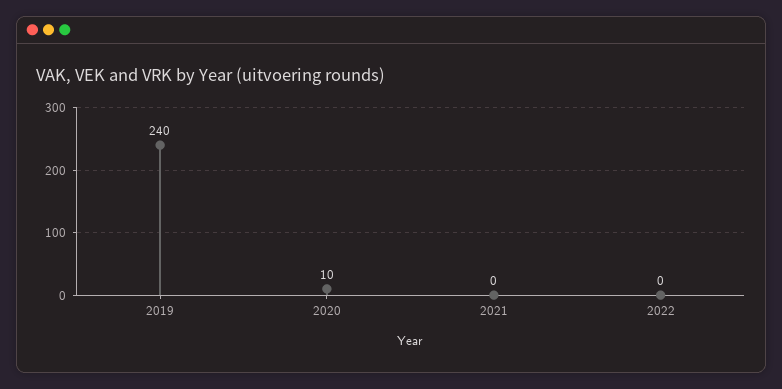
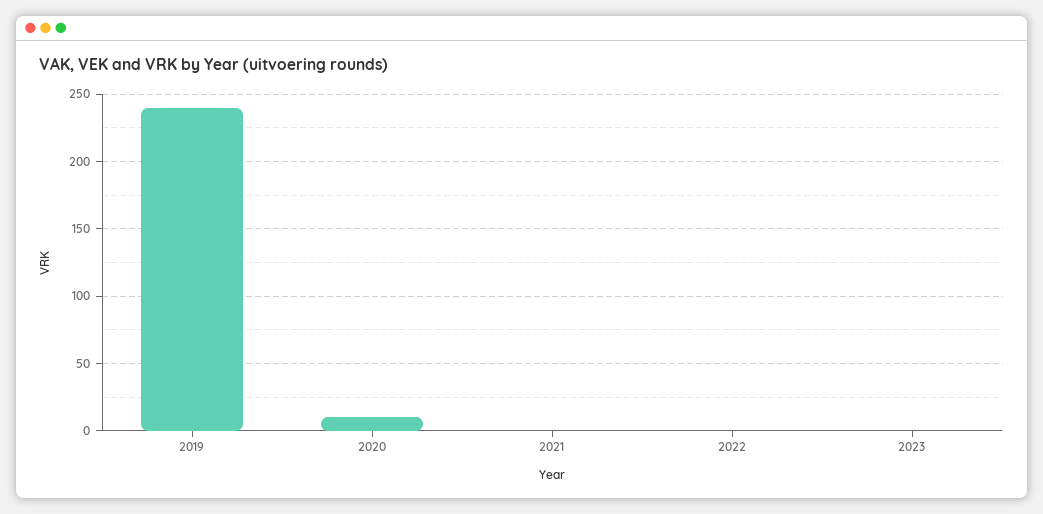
2023: none -> 0

